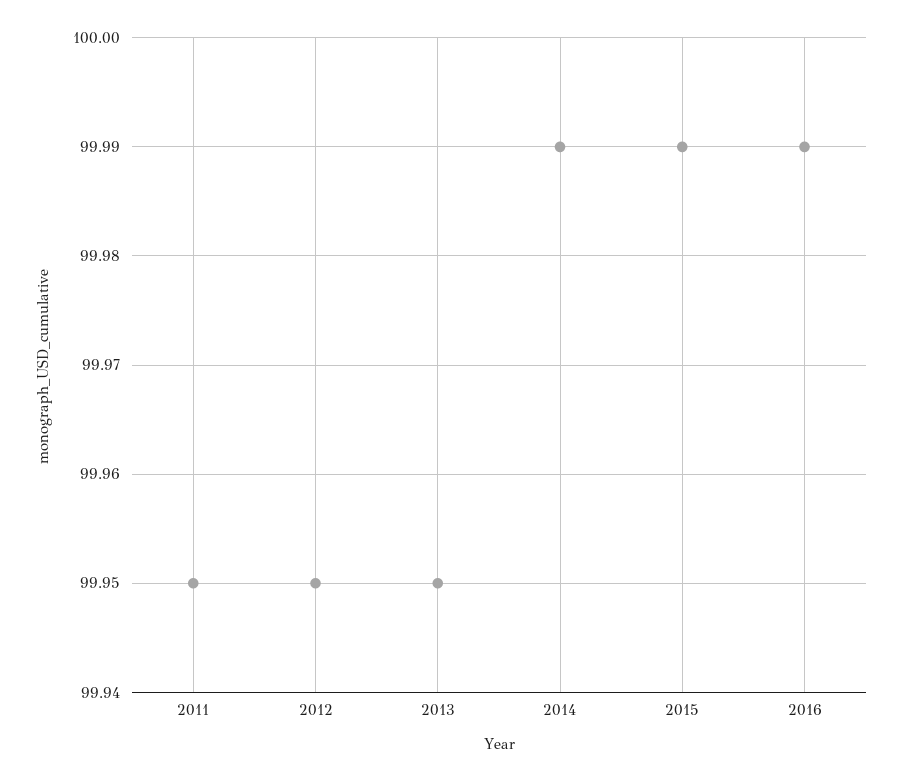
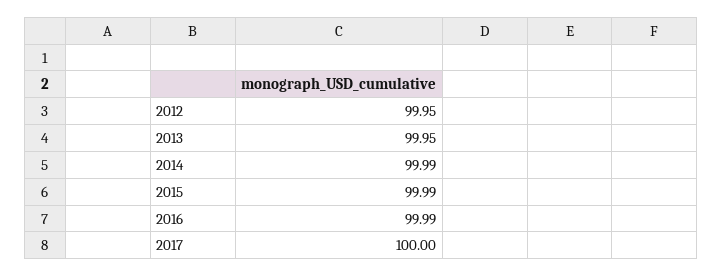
2011: 99.95 -> none
2017: none -> 100

